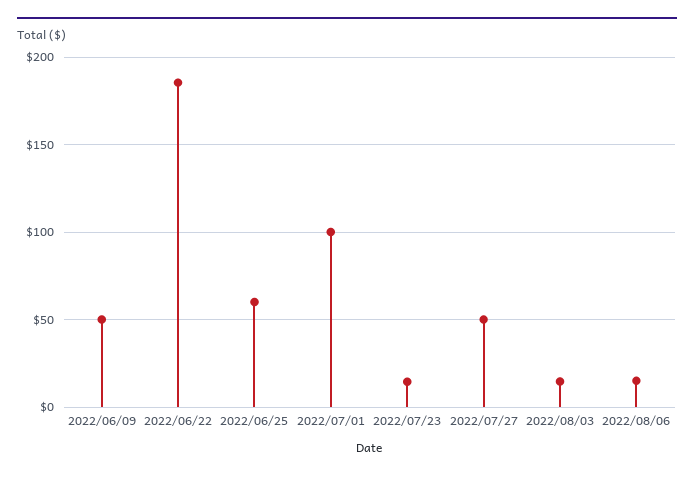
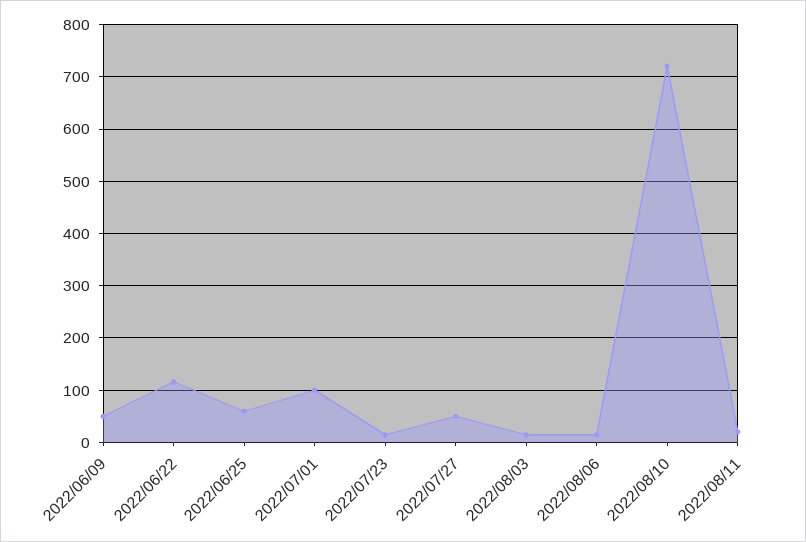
2022/06/22: 185 -> 120
2022/08/10: none -> 720
2022/08/11: none -> 20

